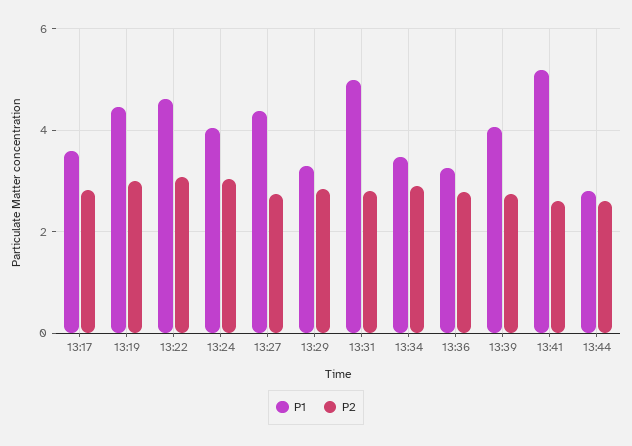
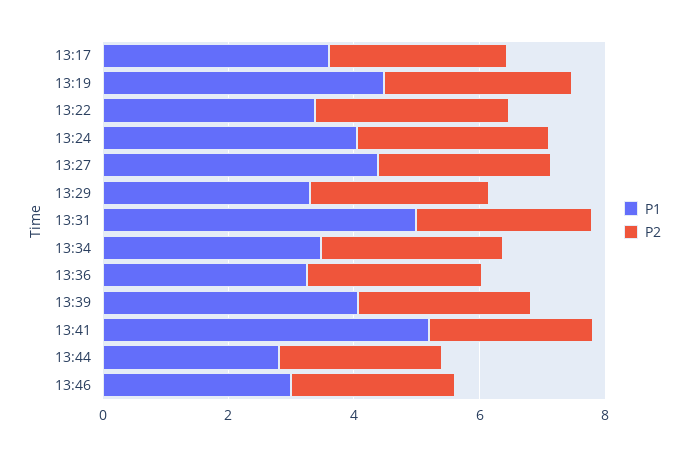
P1, 13:22: 4.6 -> 3.5
P1, 13:46: none -> 3
P2, 13:46: none -> 2.5

